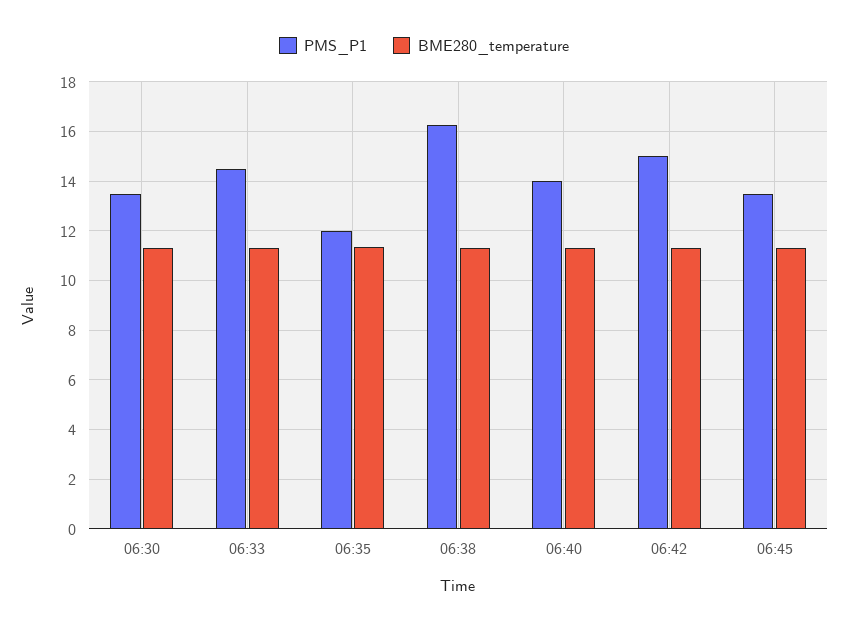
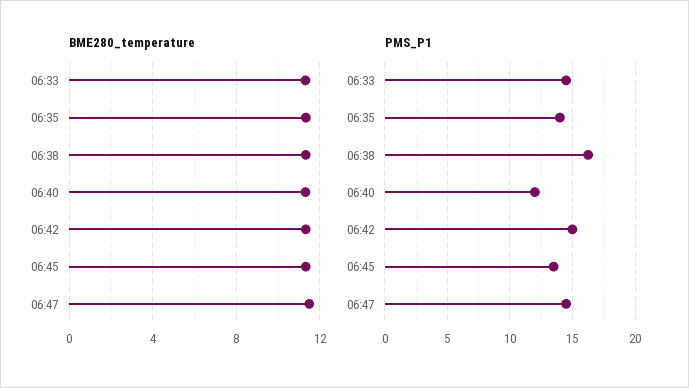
PMS_P1, 06:30: 13.5 -> none
BME280_temperature, 06:30: 11.25 -> none
PMS_P1, 06:35: 12 -> 14
PMS_P1, 06:40: 14 -> 12
BME280_temperature, 06:47: none -> 11.5
PMS_P1, 06:47: none -> 14.5

